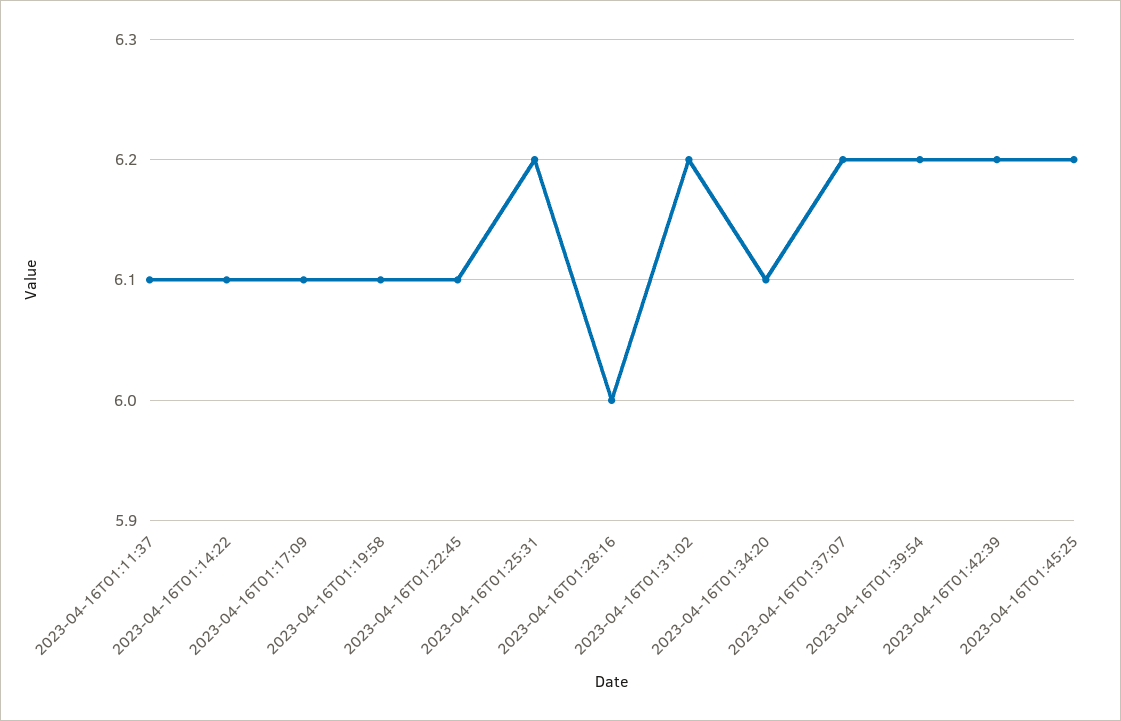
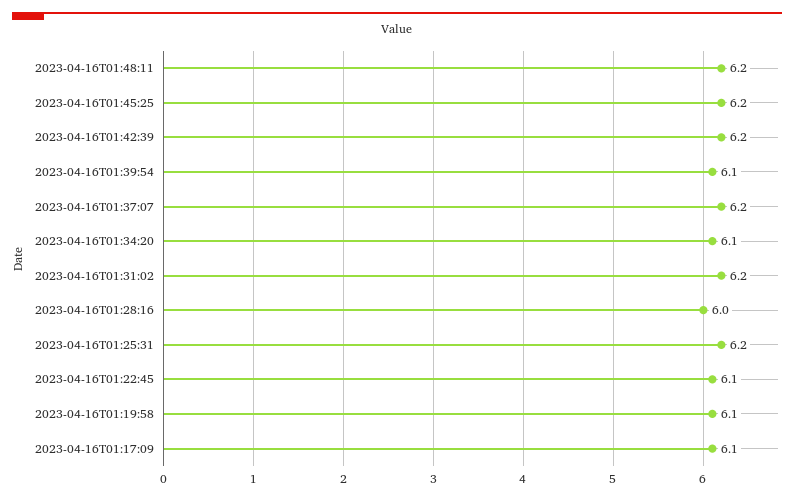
2023-04-16T01:11:37: 6.1 -> none
2023-04-16T01:14:22: 6.1 -> none
2023-04-16T01:39:54: 6.2 -> 6.1
2023-04-16T01:48:11: none -> 6.2

